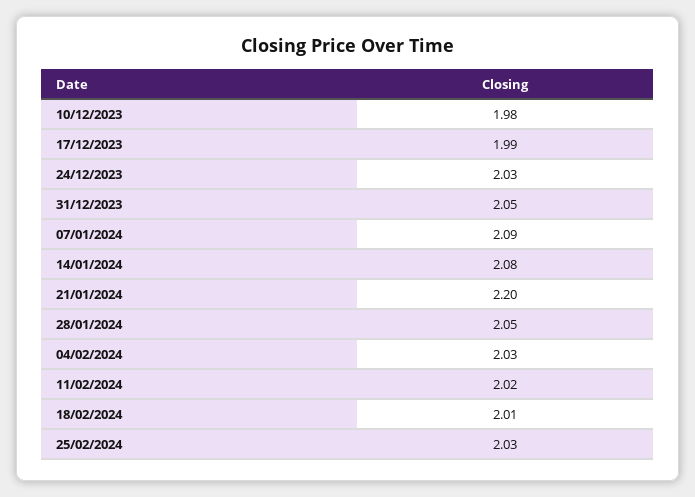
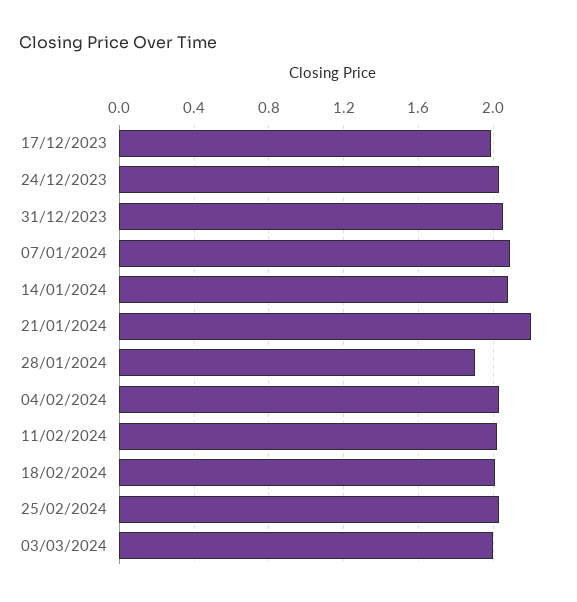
10/12/2023: 1.98 -> none
28/01/2024: 2.05 -> 1.9
03/03/2024: none -> 2

